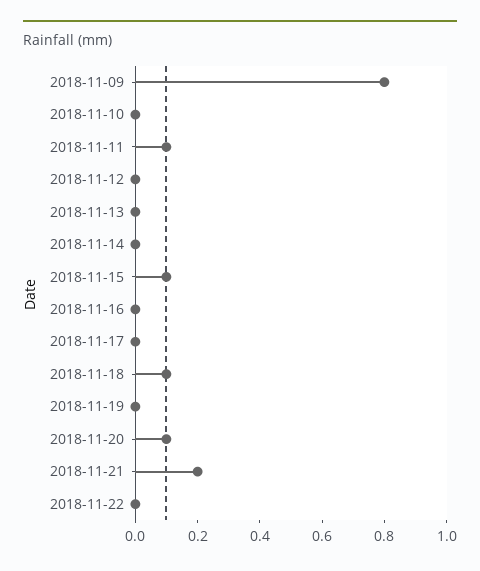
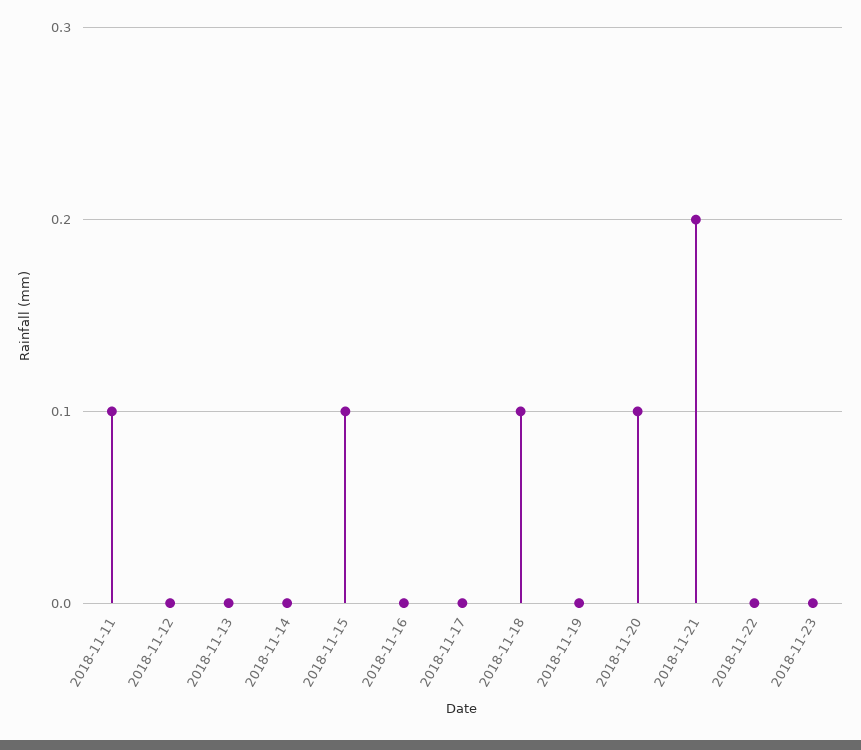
2018-11-09: 0.8 -> none
2018-11-10: 0 -> none
2018-11-23: none -> 0

